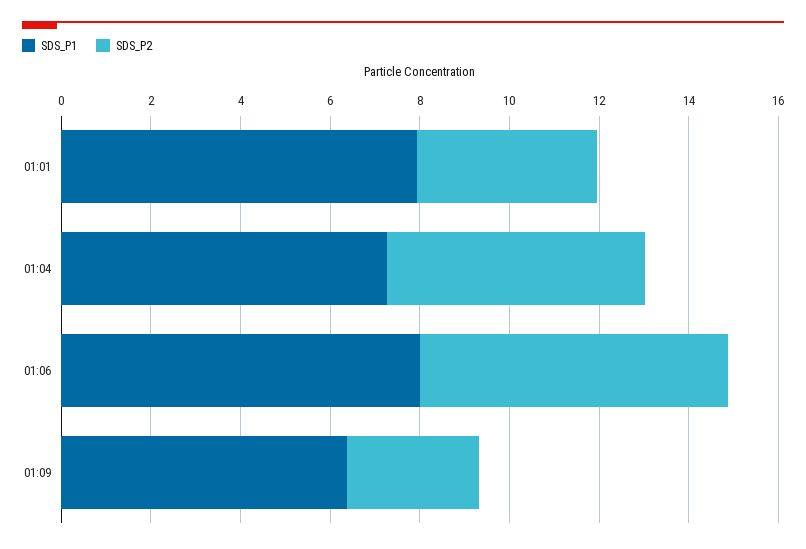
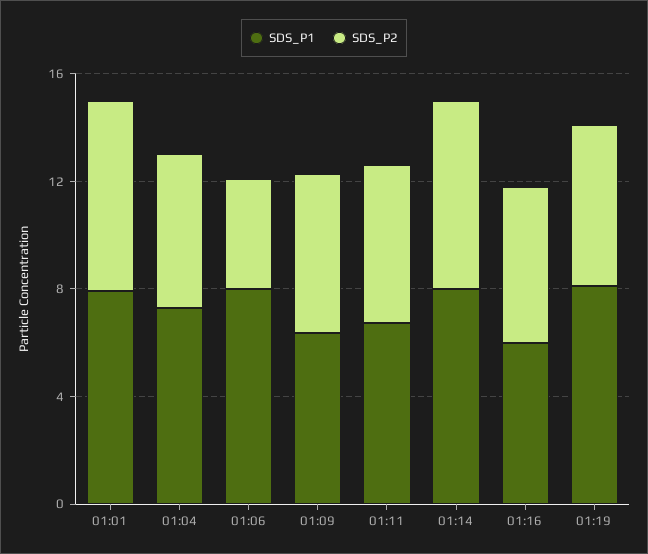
SDS_P2, 01:01: 4 -> 7
SDS_P2, 01:06: 7 -> 4
SDS_P2, 01:09: 3 -> 6
SDS_P1, 01:11: none -> 7
SDS_P2, 01:11: none -> 6
SDS_P1, 01:14: none -> 8
SDS_P2, 01:14: none -> 7
SDS_P1, 01:16: none -> 6
SDS_P2, 01:16: none -> 6
SDS_P1, 01:19: none -> 8
SDS_P2, 01:19: none -> 6

